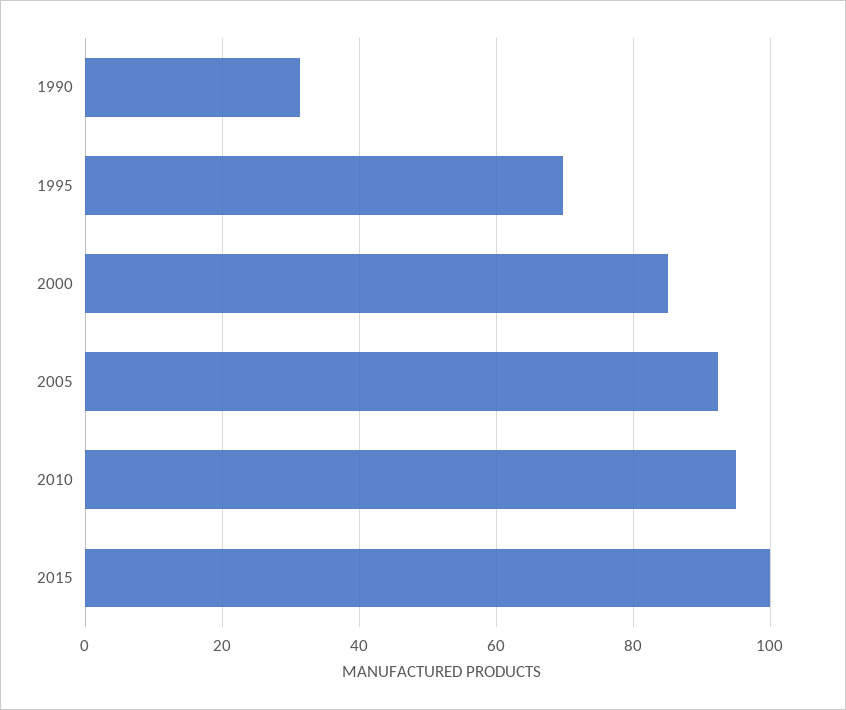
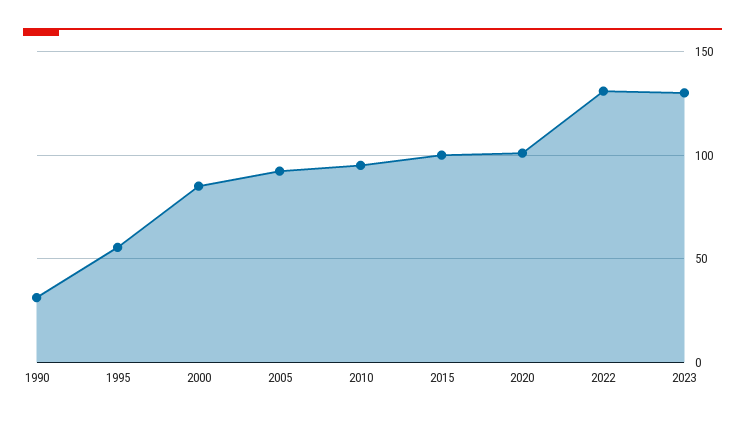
1995: 70 -> 55
2020: none -> 100
2022: none -> 130
2023: none -> 130

